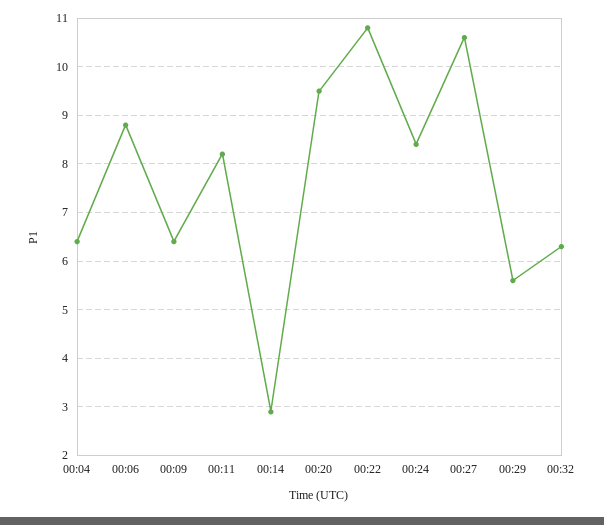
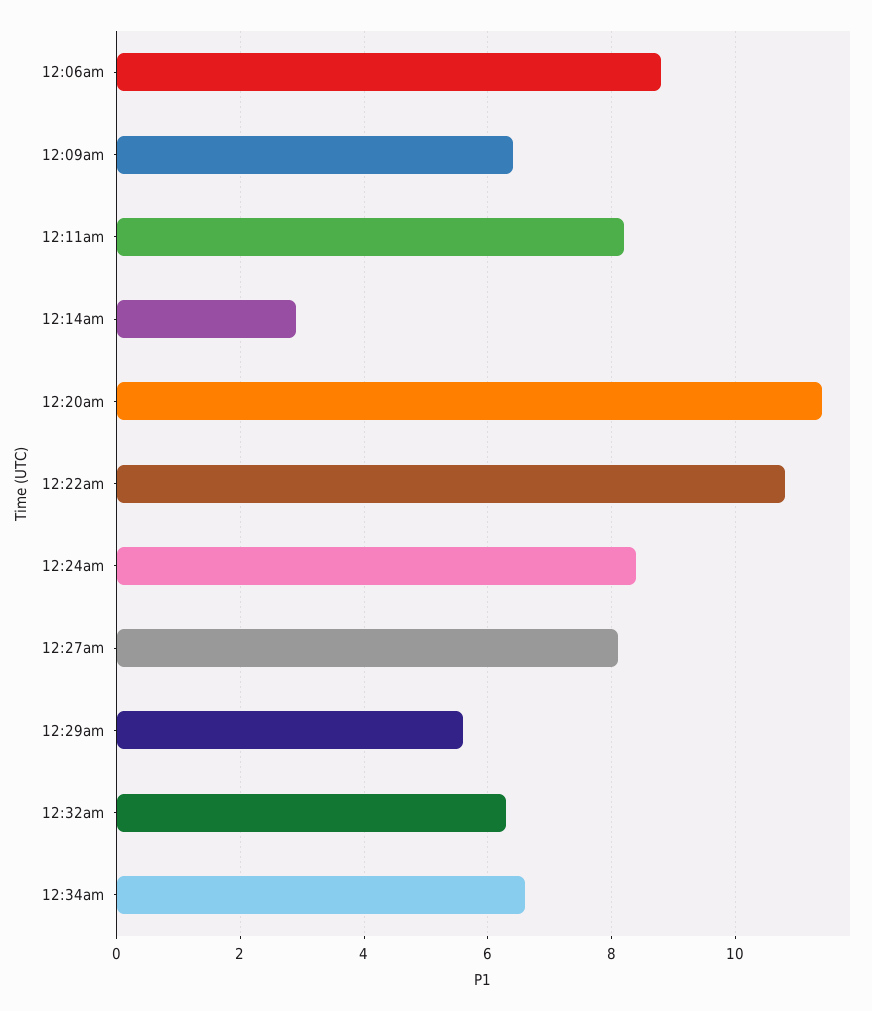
00:04: 6.5 -> none
00:20: 9.5 -> 11.5
00:27: 10.5 -> 8
12:34am: none -> 6.5

